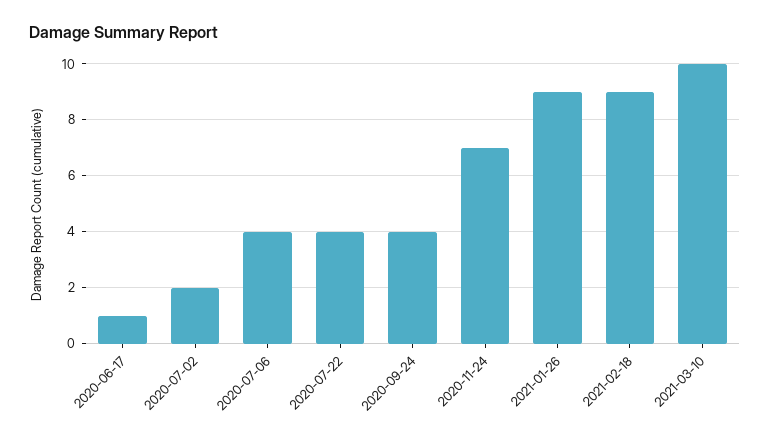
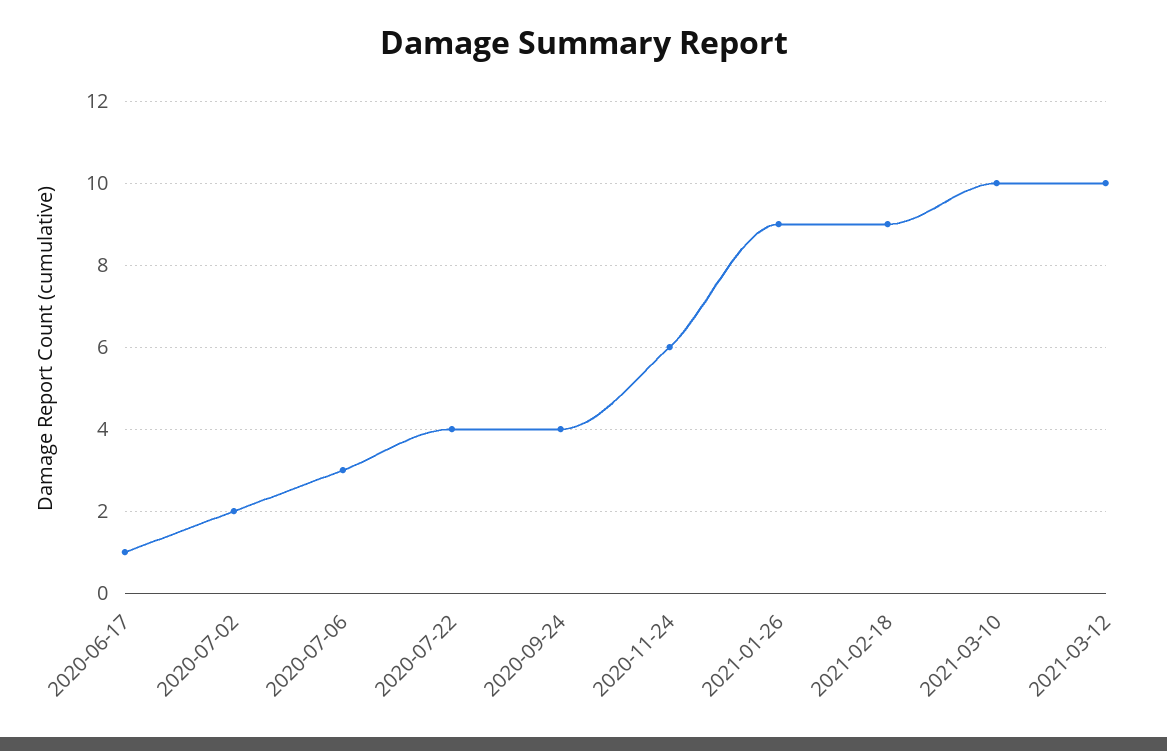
2020-07-06: 4 -> 3
2020-11-24: 7 -> 6
2021-03-12: none -> 10

